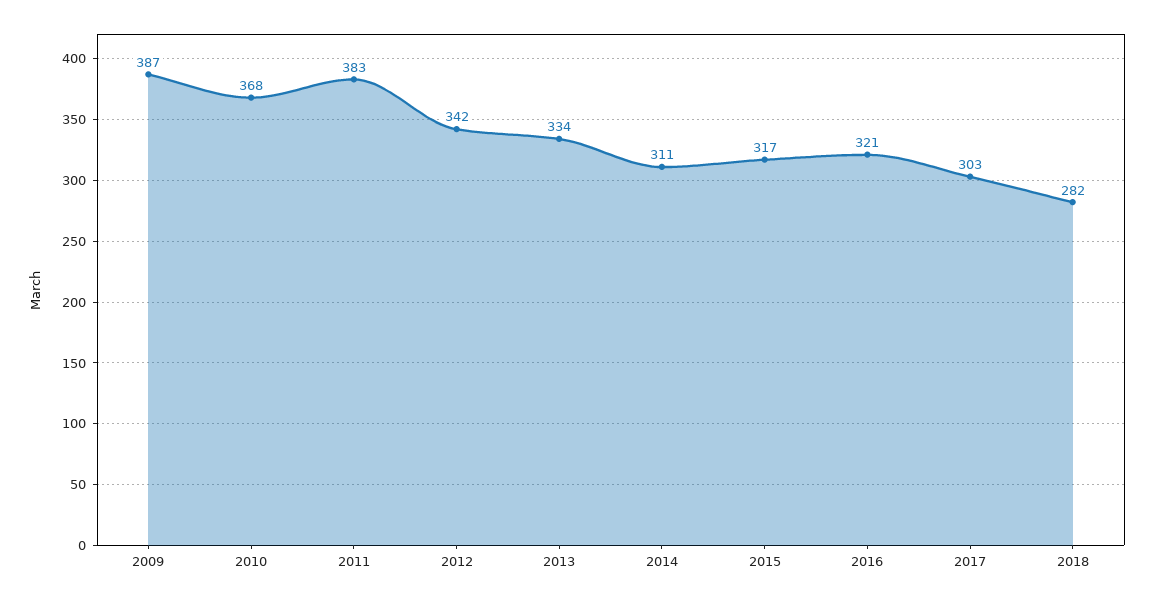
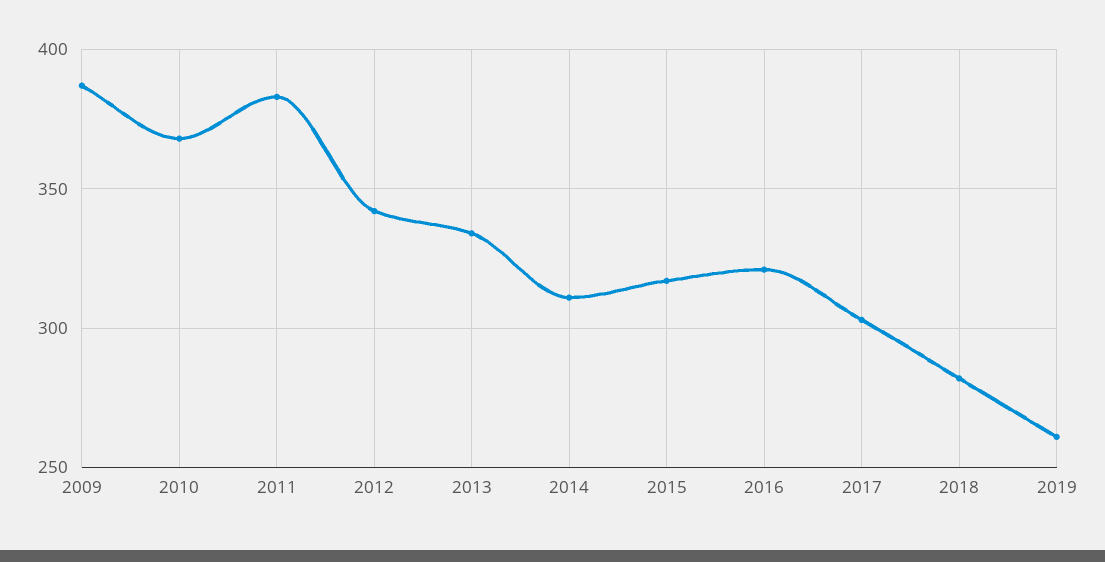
2019: none -> 260

